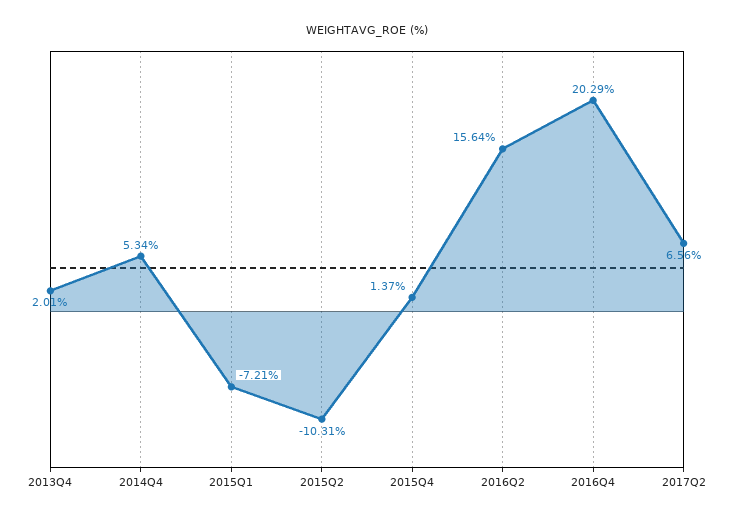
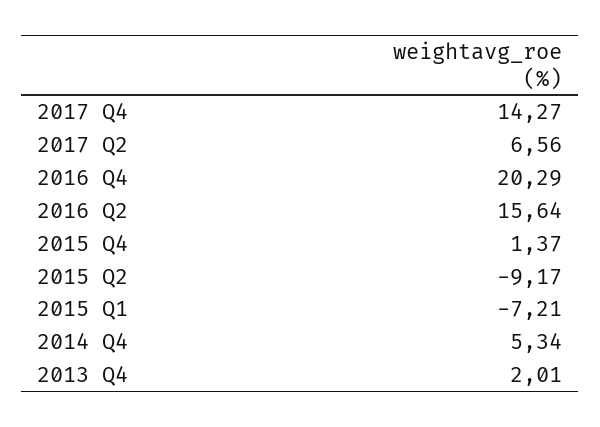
2015Q2: -10.31 -> -9.17
2017 Q4: none -> 14.27

